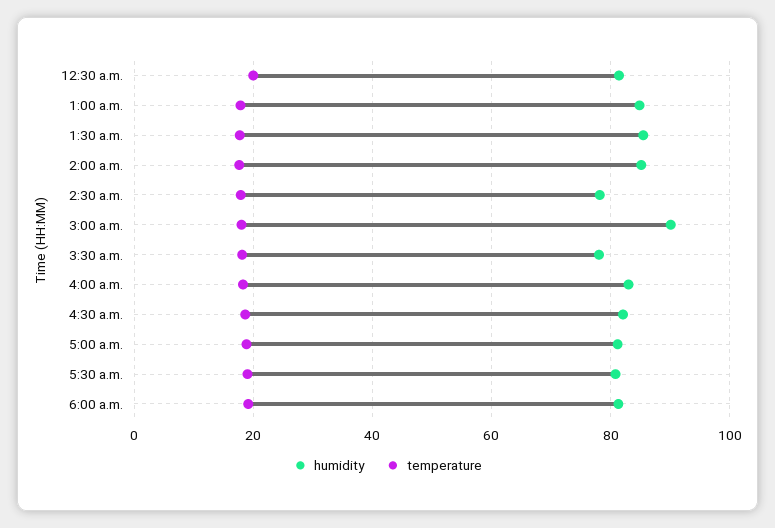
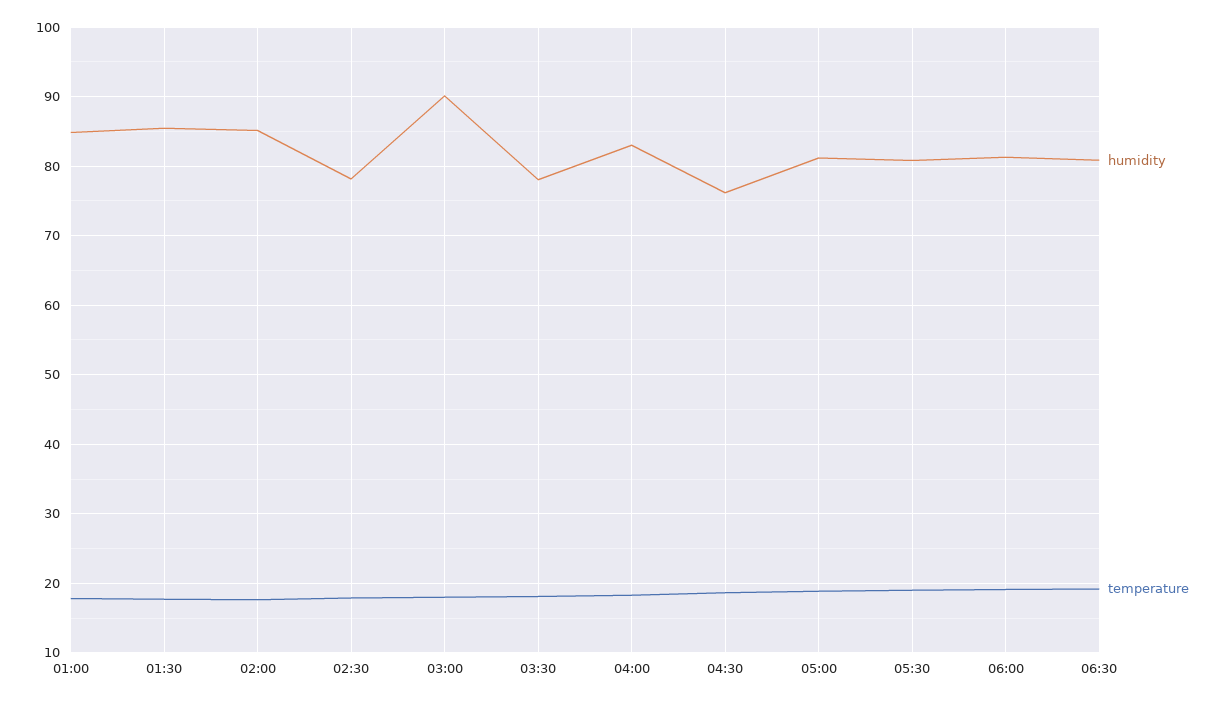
humidity, 12:30 a.m.: 82 -> none
temperature, 12:30 a.m.: 20 -> none
humidity, 4:30 a.m.: 82 -> 76
humidity, 06:30: none -> 81
temperature, 06:30: none -> 19

